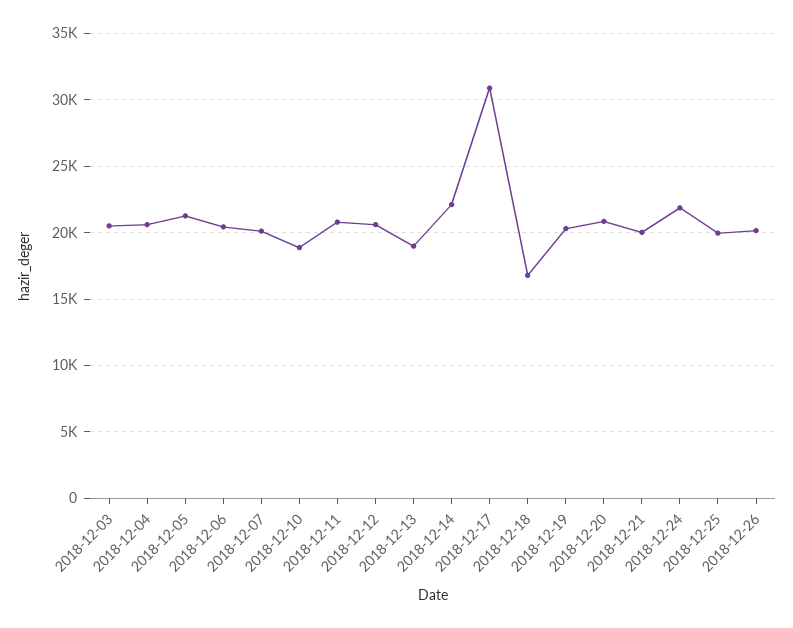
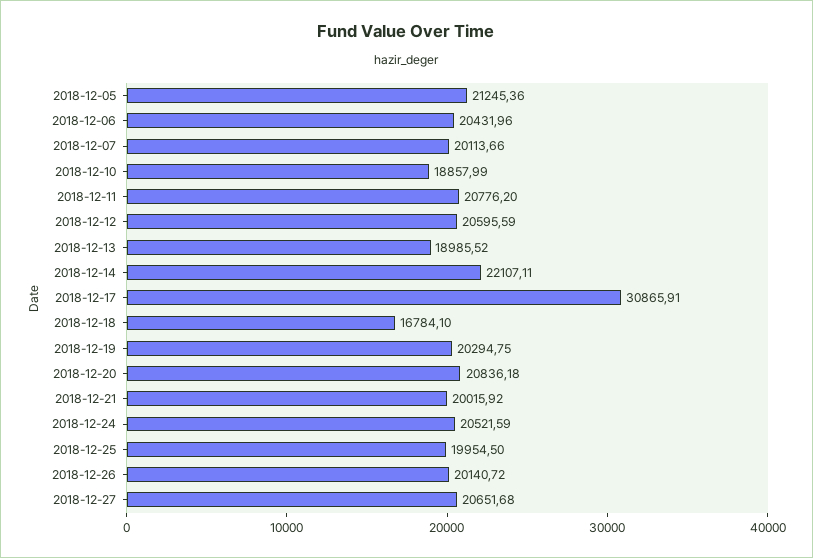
2018-12-03: 20500 -> none
2018-12-04: 20500 -> none
2018-12-24: 22000 -> 20521.59
2018-12-27: none -> 20651.68

